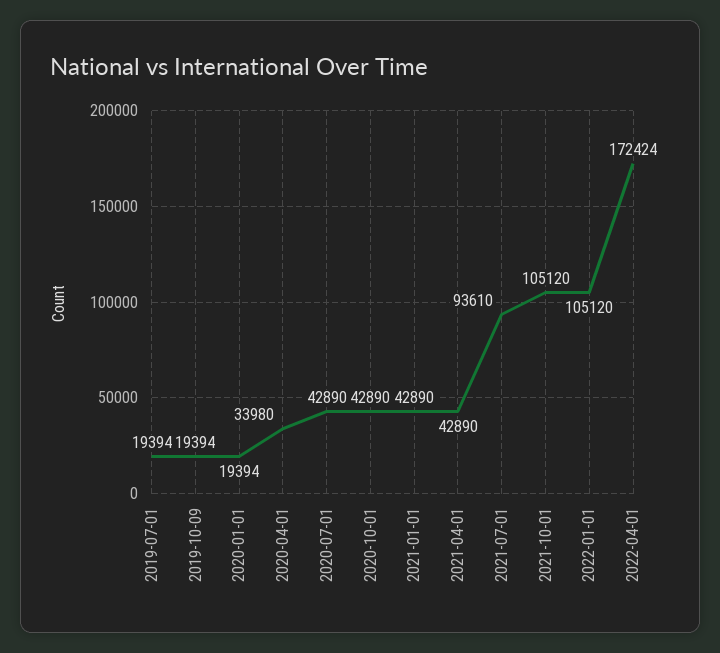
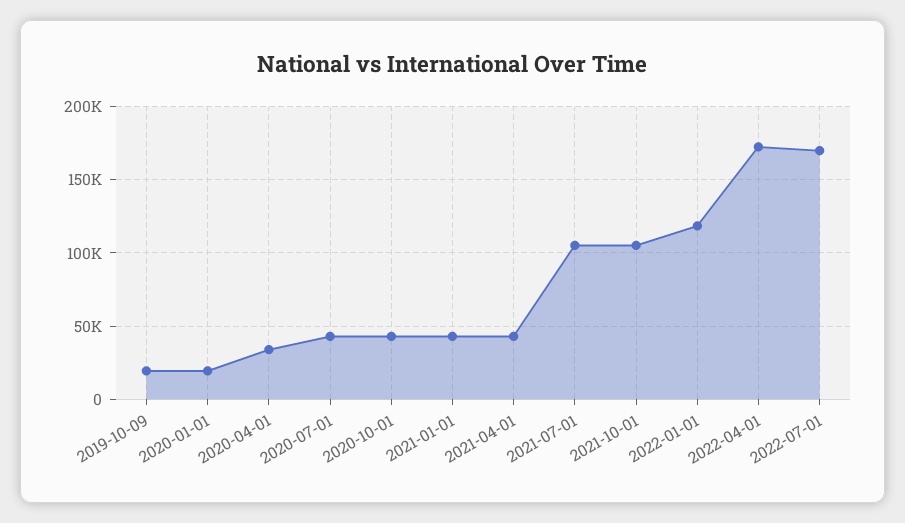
2019-07-01: 19394 -> none
2021-07-01: 93610 -> 105000
2022-01-01: 105120 -> 120000
2022-07-01: none -> 170000

